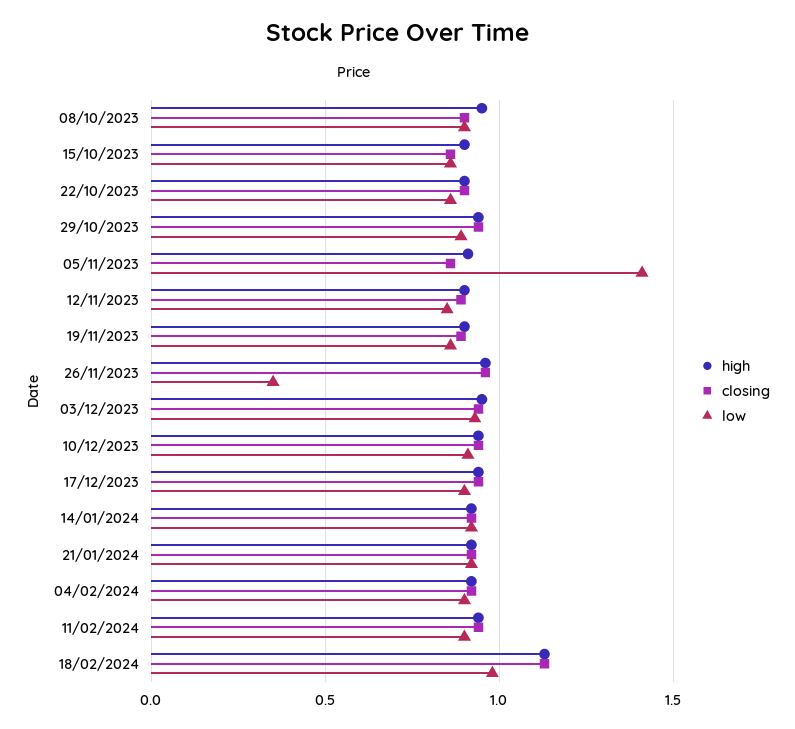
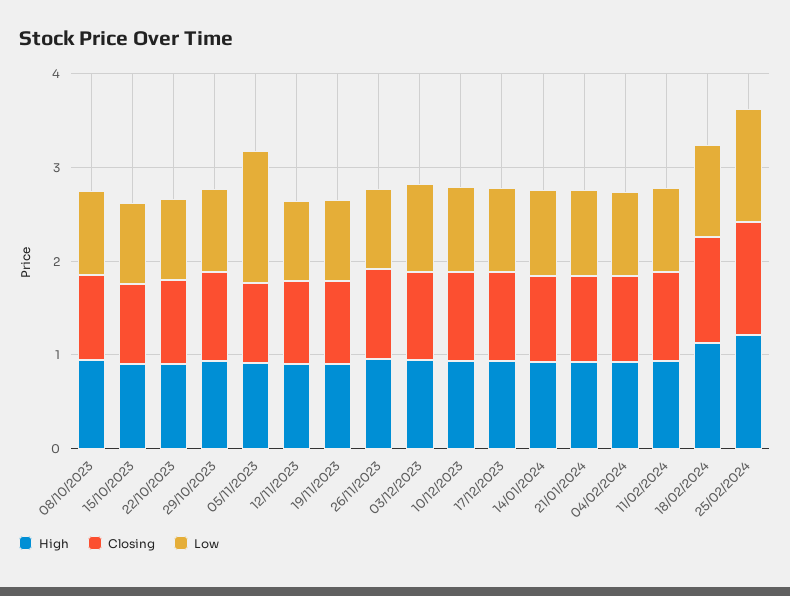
low, 26/11/2023: 0.35 -> 0.8
high, 25/02/2024: none -> 1.2
closing, 25/02/2024: none -> 1.2
low, 25/02/2024: none -> 1.2

